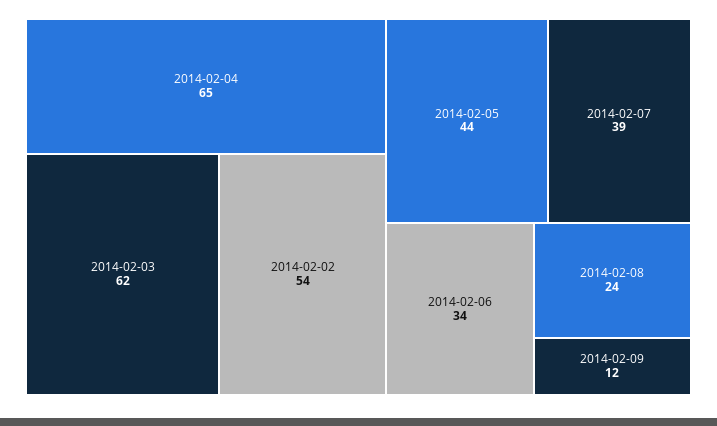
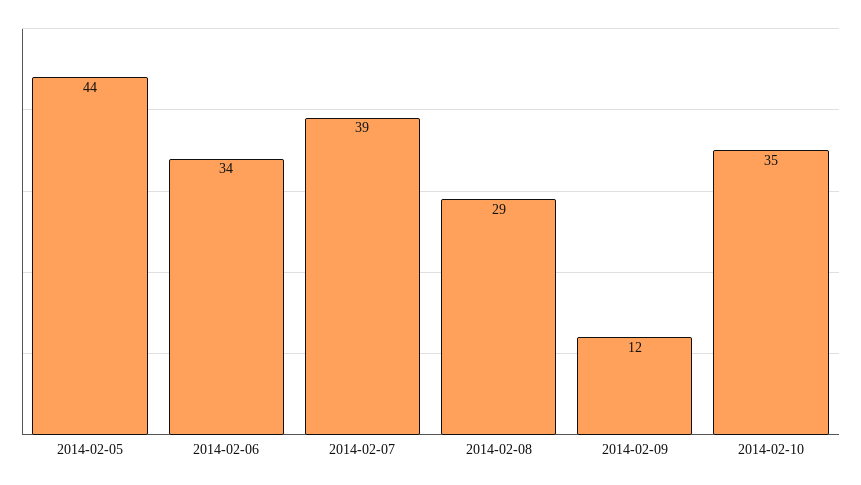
2014-02-04: 65 -> none
2014-02-03: 62 -> none
2014-02-02: 54 -> none
2014-02-08: 24 -> 29
2014-02-10: none -> 35

